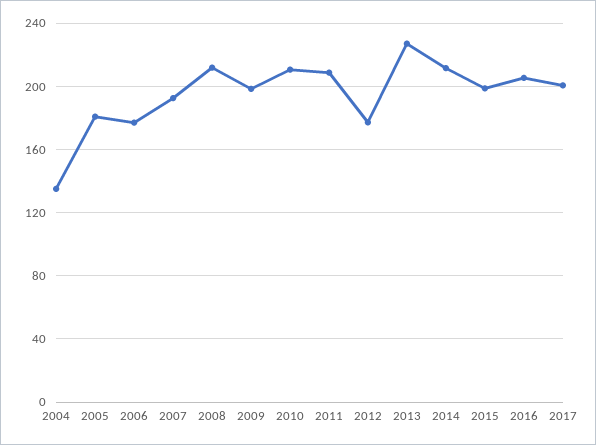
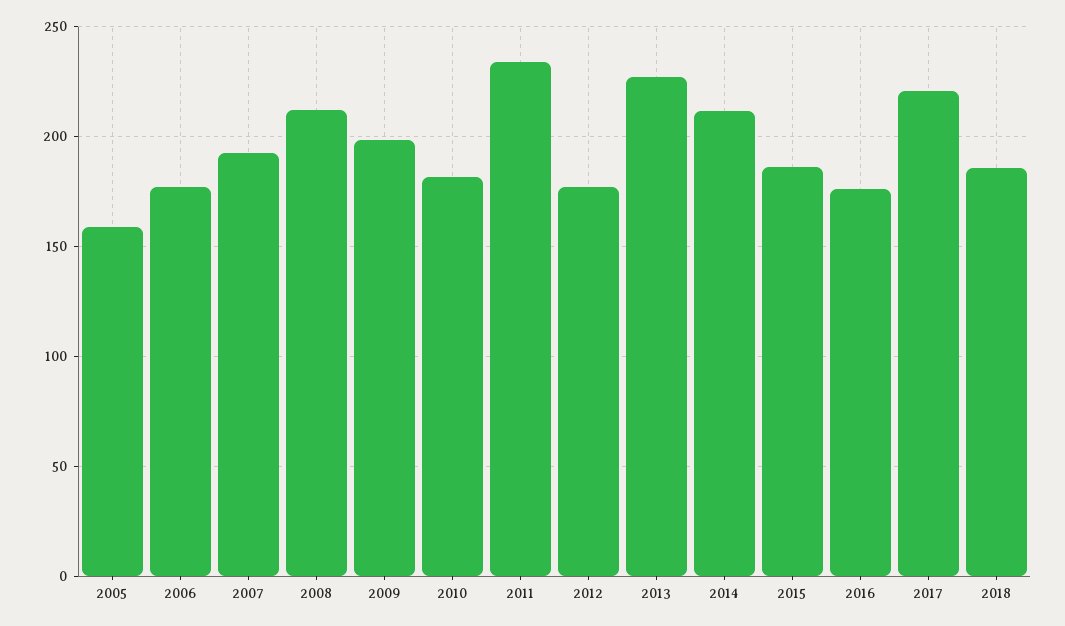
2004: 135 -> none
2005: 180 -> 160
2010: 210 -> 180
2011: 210 -> 235
2015: 200 -> 185
2016: 205 -> 175
2017: 200 -> 220
2018: none -> 185

